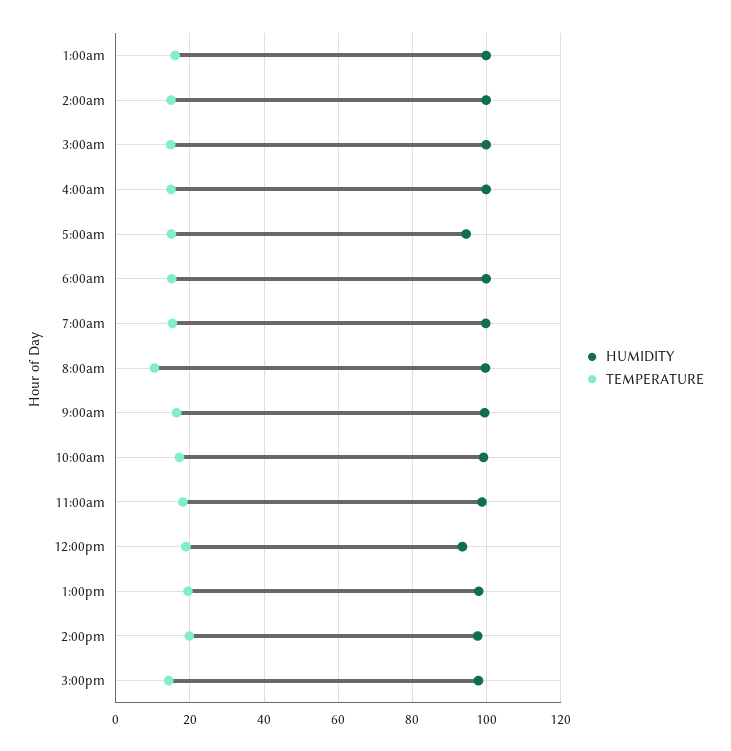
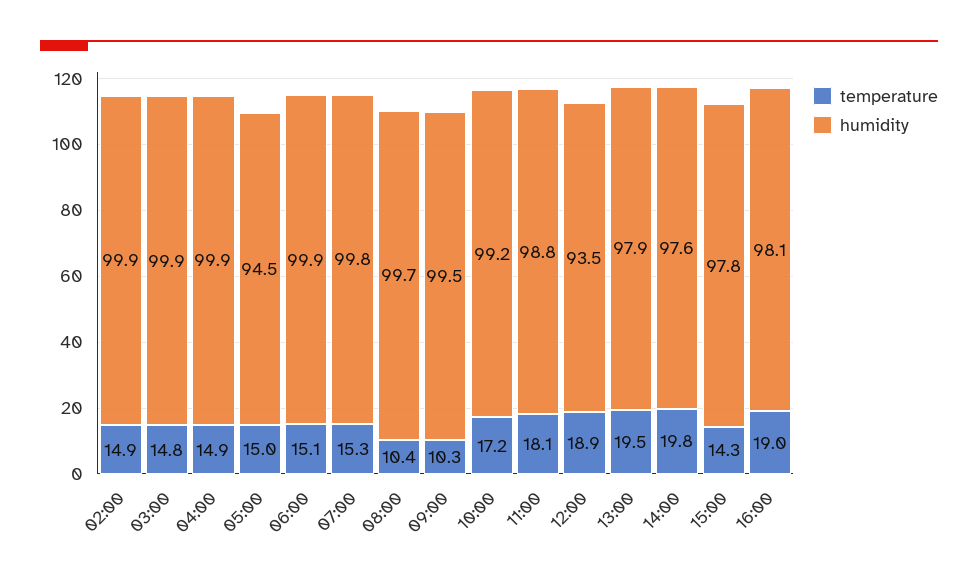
HUMIDITY, 1:00am: 100 -> none
TEMPERATURE, 1:00am: 16 -> none
TEMPERATURE, 9:00am: 16 -> 10.3
TEMPERATURE, 16:00: none -> 19
HUMIDITY, 16:00: none -> 98.1

